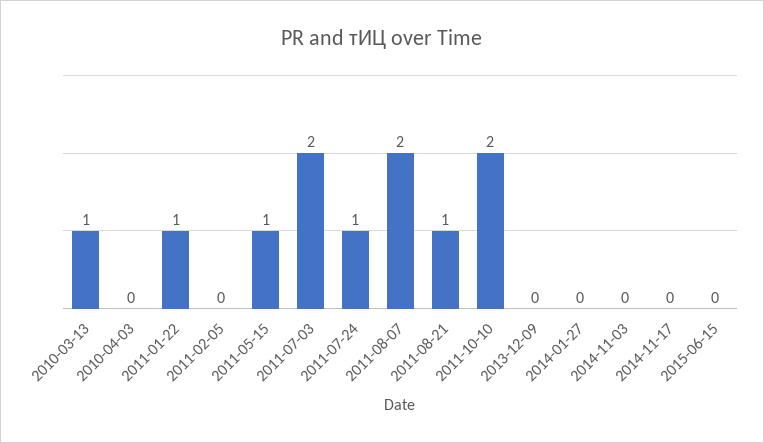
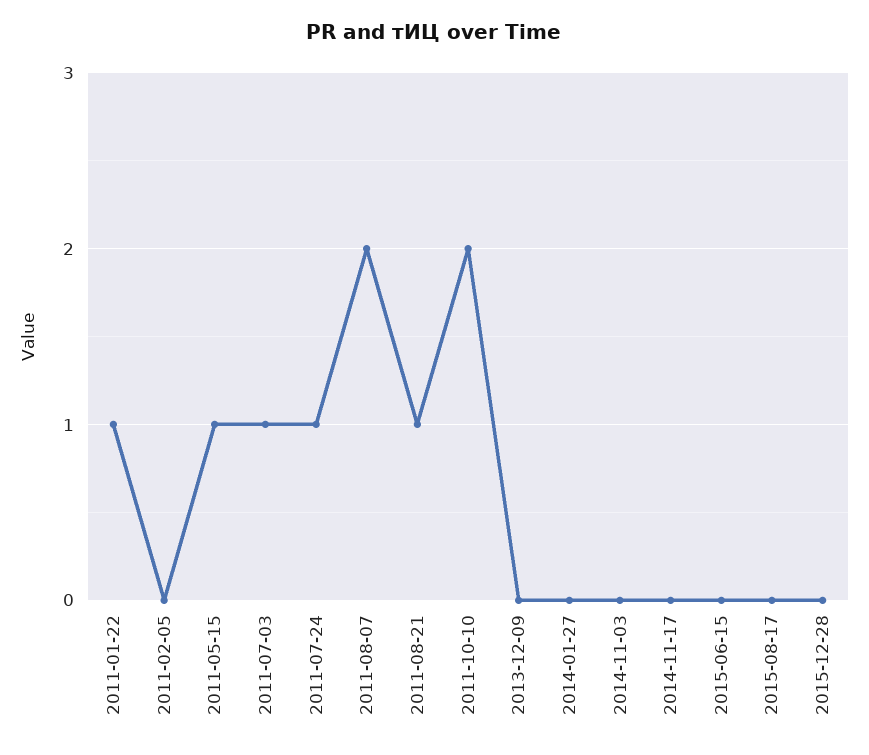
2010-03-13: 1 -> none
2010-04-03: 0 -> none
2011-07-03: 2 -> 1
2015-08-17: none -> 0
2015-12-28: none -> 0

